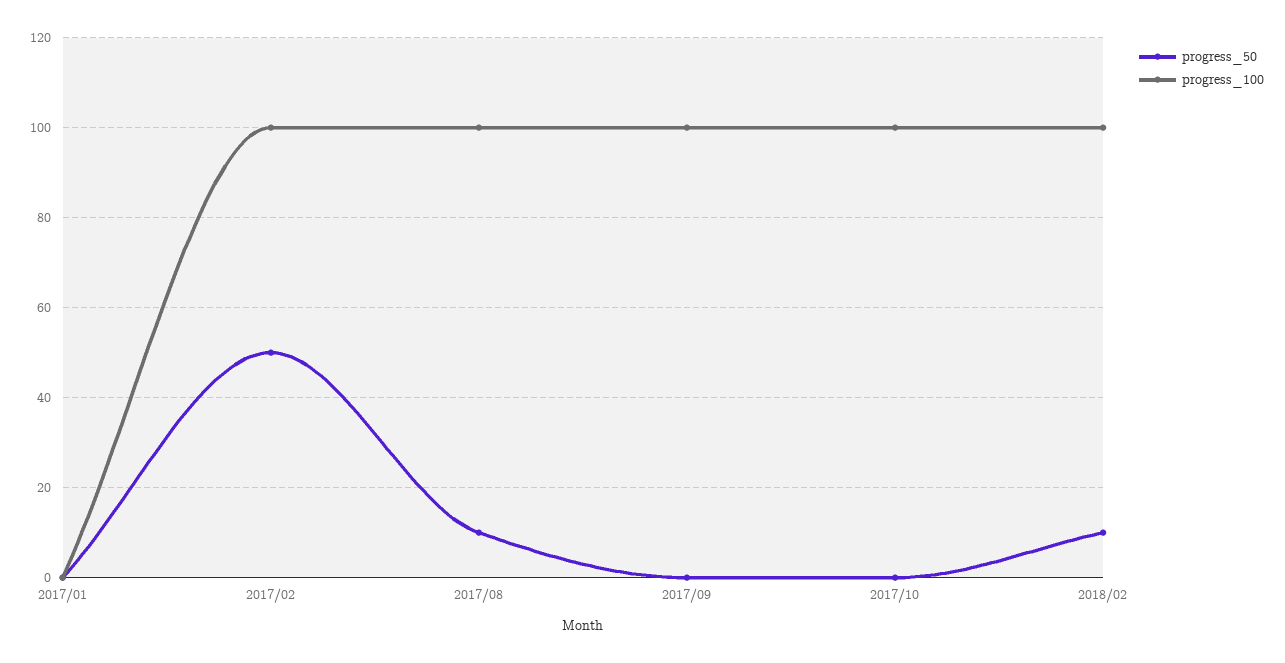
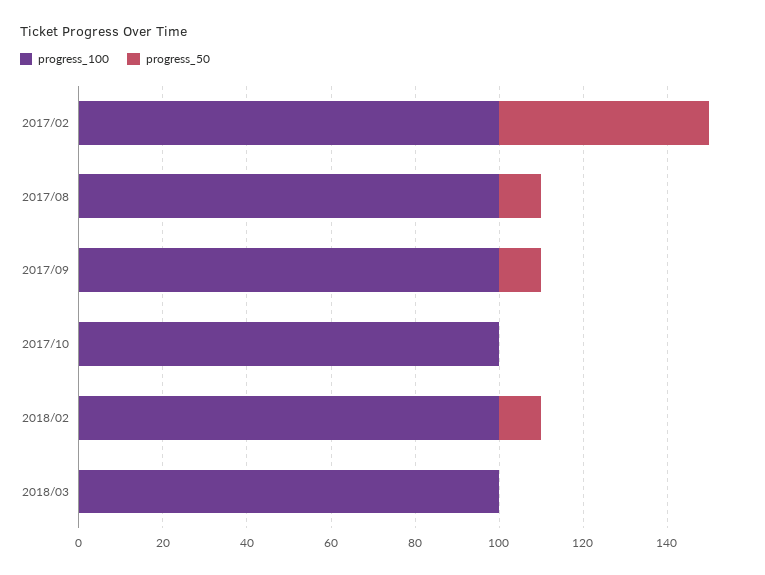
progress_50, 2017/01: 0 -> none
progress_100, 2017/01: 0 -> none
progress_50, 2017/09: 0 -> 10
progress_100, 2018/03: none -> 100
progress_50, 2018/03: none -> 0

